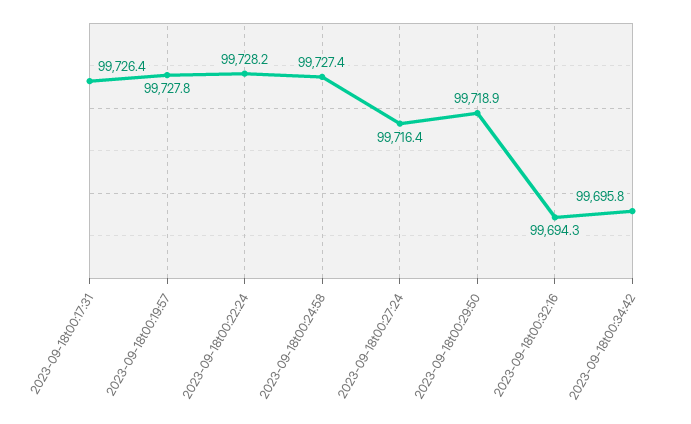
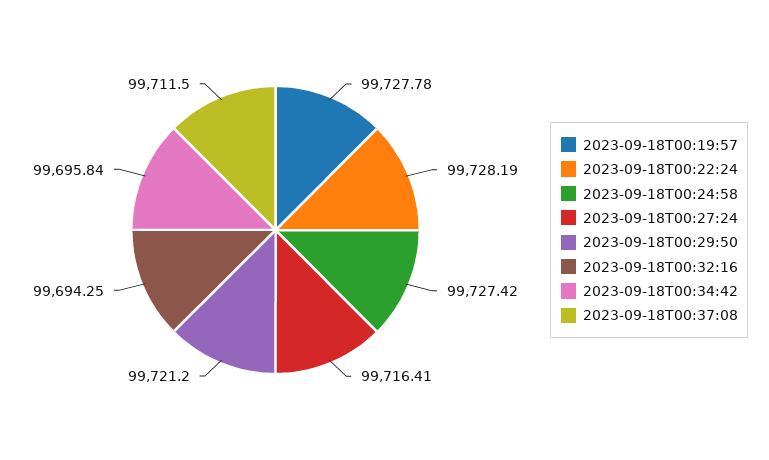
2023-09-18t00:17:31: 99726.4 -> none
2023-09-18t00:29:50: 99718.9 -> 99721.2
2023-09-18T00:37:08: none -> 99711.5

